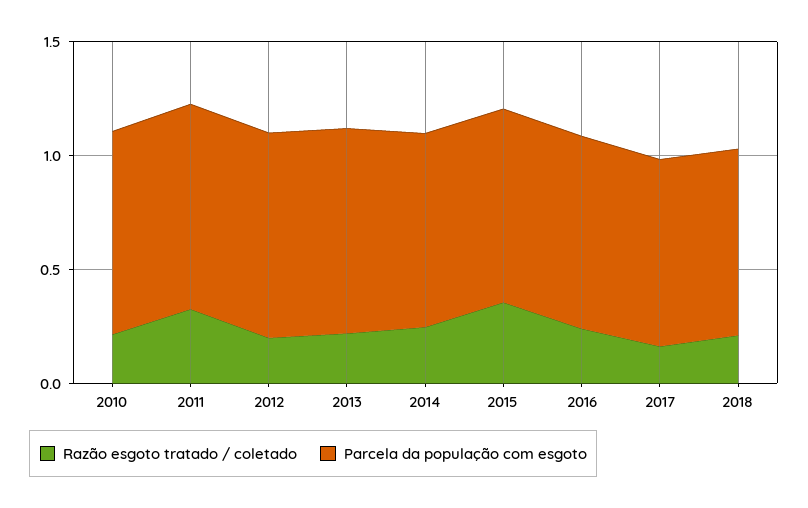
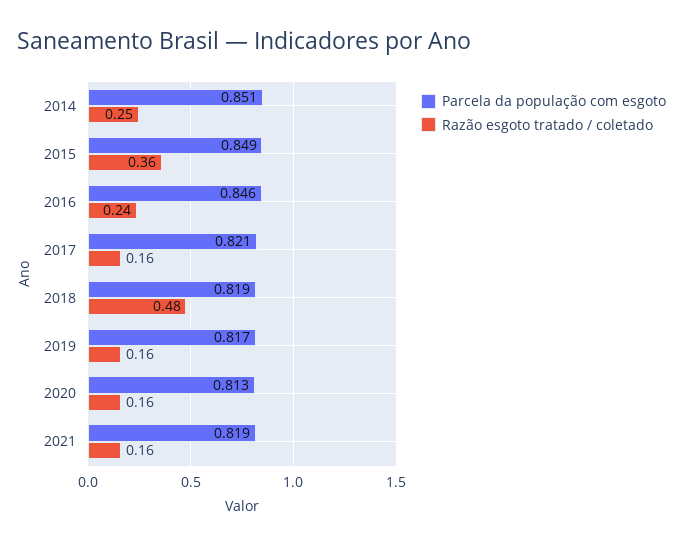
Razão esgoto tratado / coletado, 2010: 0.2 -> none
Parcela da população com esgoto, 2010: 0.9 -> none
Razão esgoto tratado / coletado, 2011: 0.3 -> none
Parcela da população com esgoto, 2011: 0.9 -> none
Razão esgoto tratado / coletado, 2012: 0.2 -> none
Parcela da população com esgoto, 2012: 0.9 -> none
Razão esgoto tratado / coletado, 2013: 0.2 -> none
Parcela da população com esgoto, 2013: 0.9 -> none
Razão esgoto tratado / coletado, 2018: 0.2 -> 0.48
Parcela da população com esgoto, 2019: none -> 0.817
Razão esgoto tratado / coletado, 2019: none -> 0.16
Parcela da população com esgoto, 2020: none -> 0.813
Razão esgoto tratado / coletado, 2020: none -> 0.16
Parcela da população com esgoto, 2021: none -> 0.819
Razão esgoto tratado / coletado, 2021: none -> 0.16

